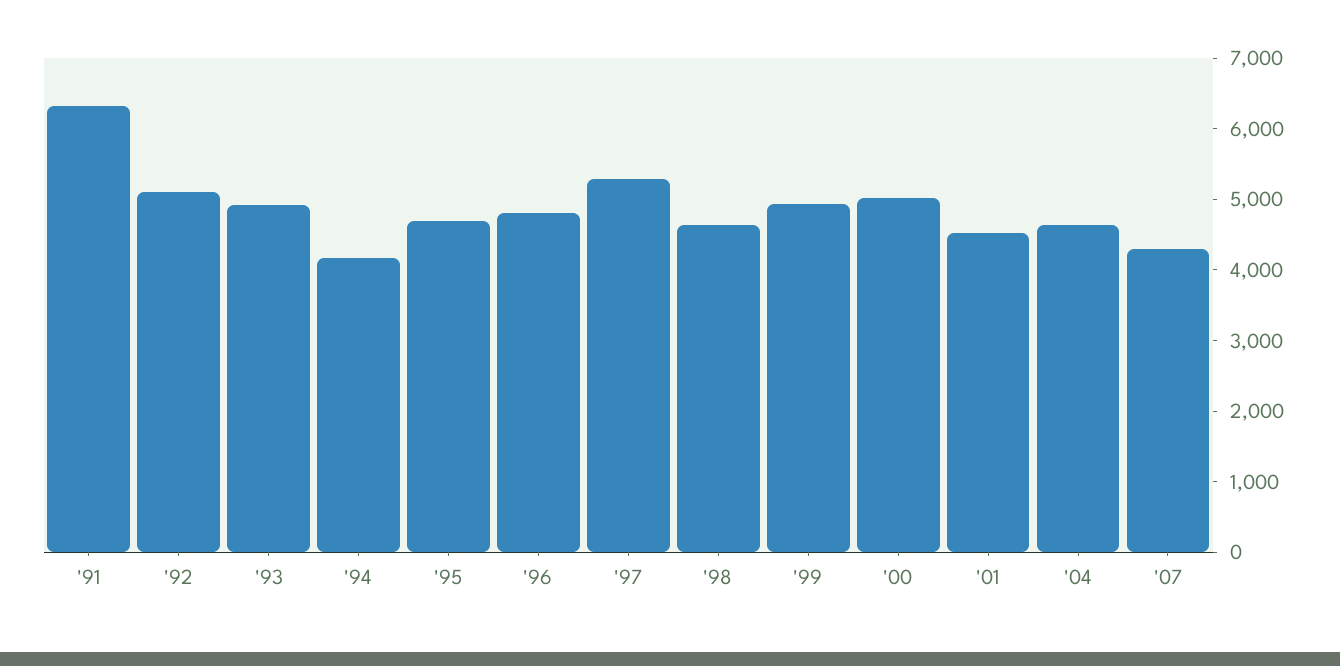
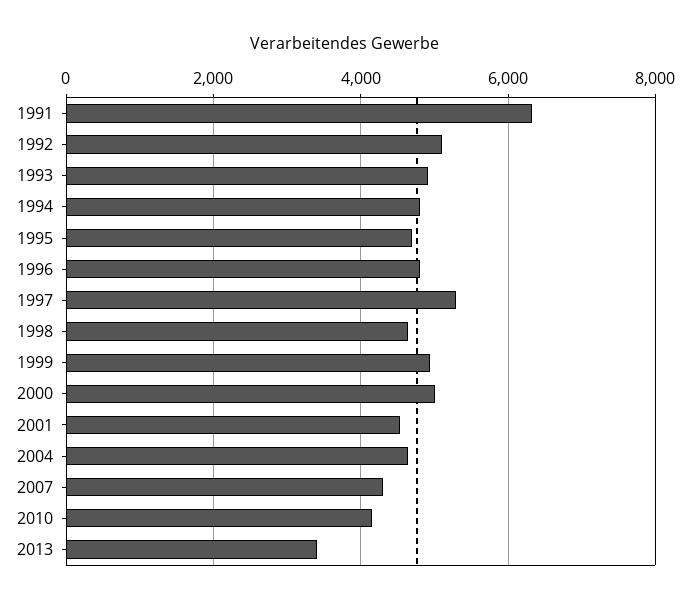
'94: 4200 -> 4800
2010: none -> 4200
2013: none -> 3400

